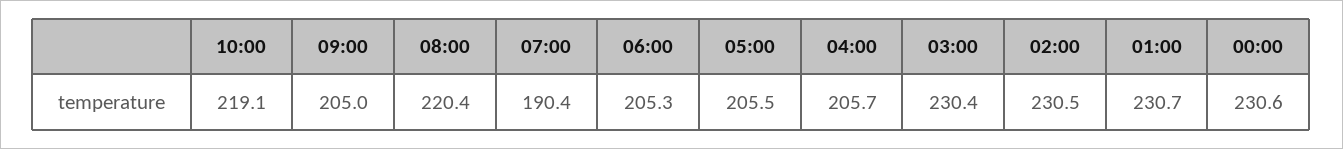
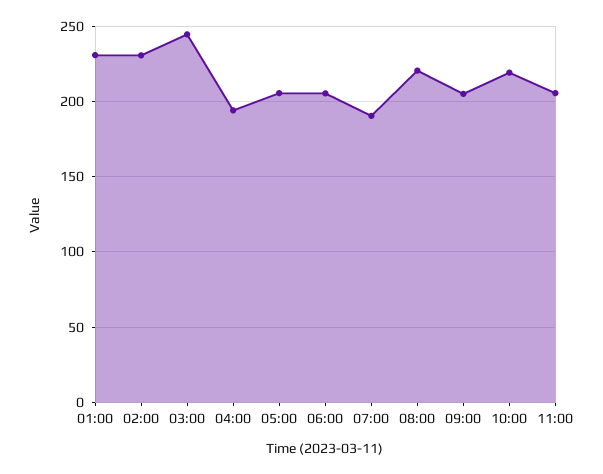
04:00: 205.7 -> 195
03:00: 230.4 -> 245
00:00: 230.6 -> none
11:00: none -> 205

